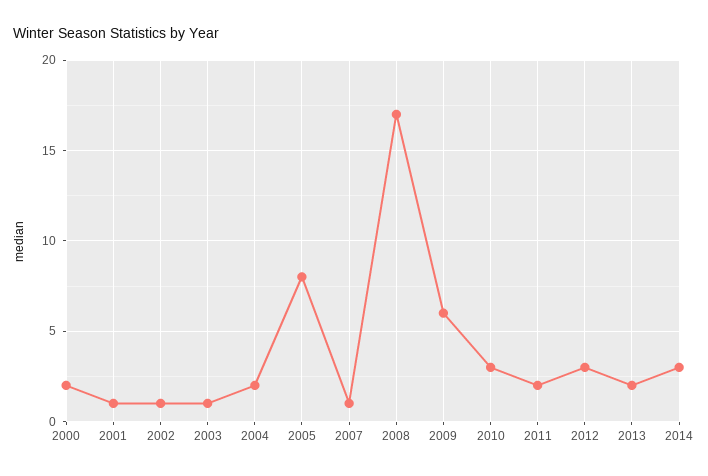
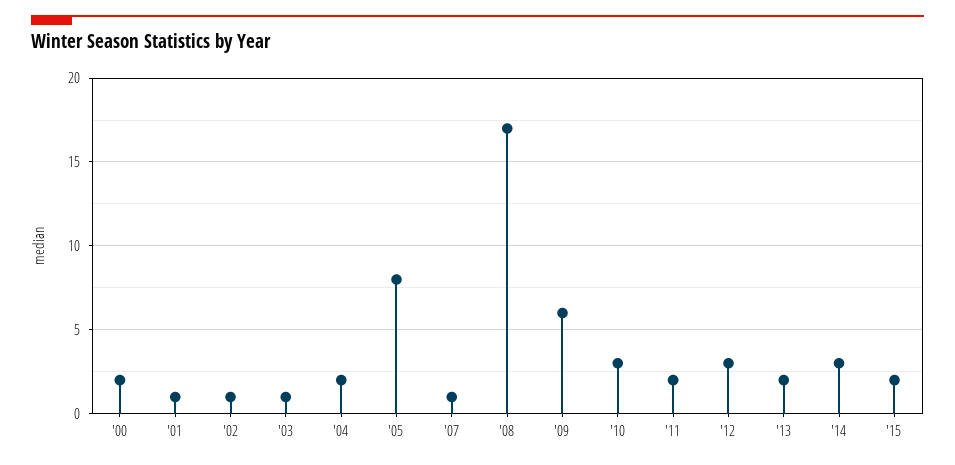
'15: none -> 2

